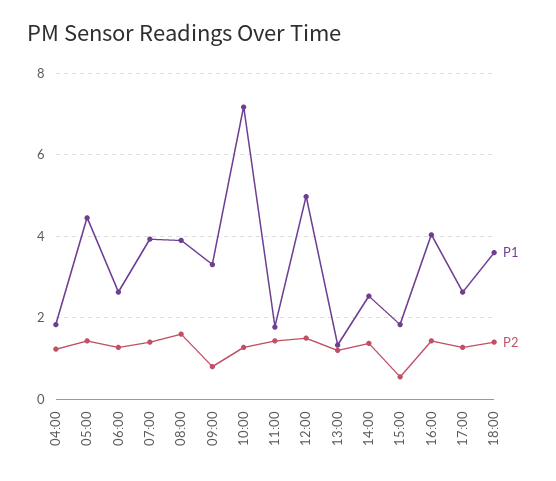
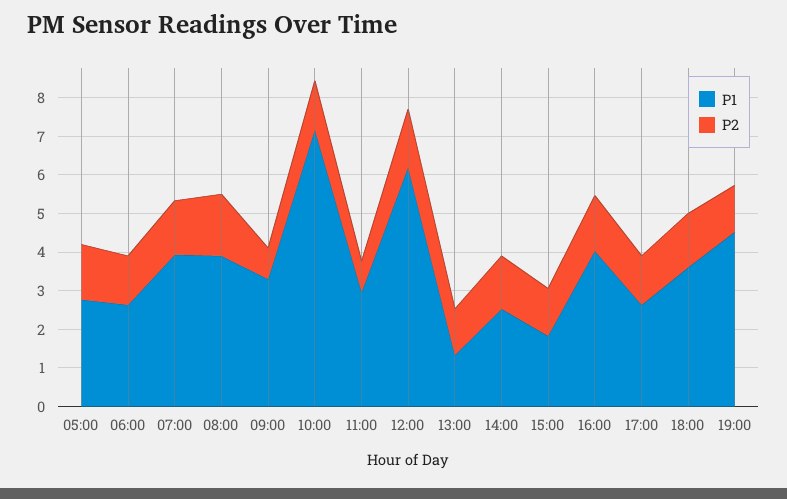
P1, 04:00: 1.8 -> none
P2, 04:00: 1.2 -> none
P1, 05:00: 4.4 -> 2.75
P1, 11:00: 1.8 -> 3
P2, 11:00: 1.4 -> 0.75
P1, 12:00: 5 -> 6.25
P2, 15:00: 0.6 -> 1.25
P1, 19:00: none -> 4.5
P2, 19:00: none -> 1.25

